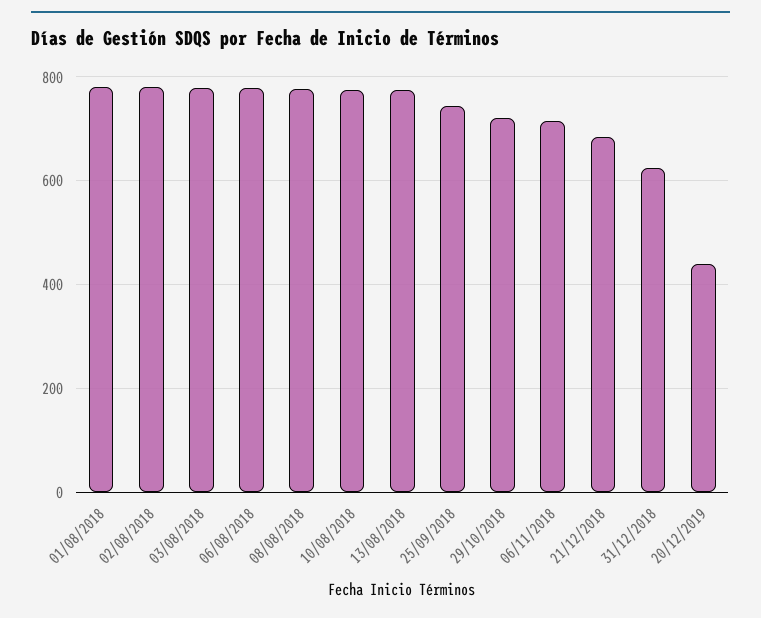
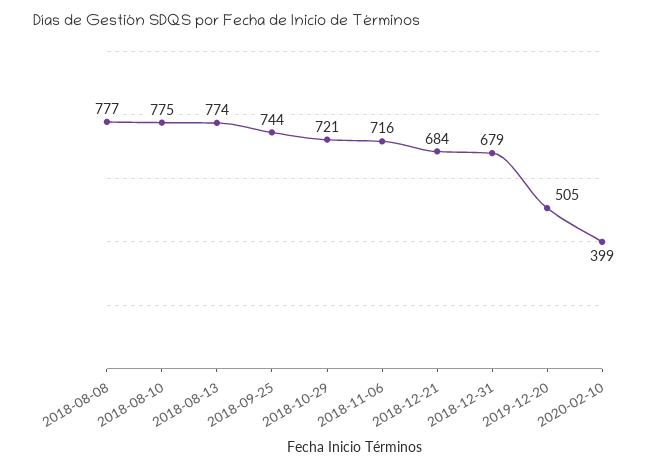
01/08/2018: 780 -> none
02/08/2018: 780 -> none
03/08/2018: 780 -> none
06/08/2018: 780 -> none
31/12/2018: 620 -> 679
20/12/2019: 440 -> 505
2020-02-10: none -> 399

